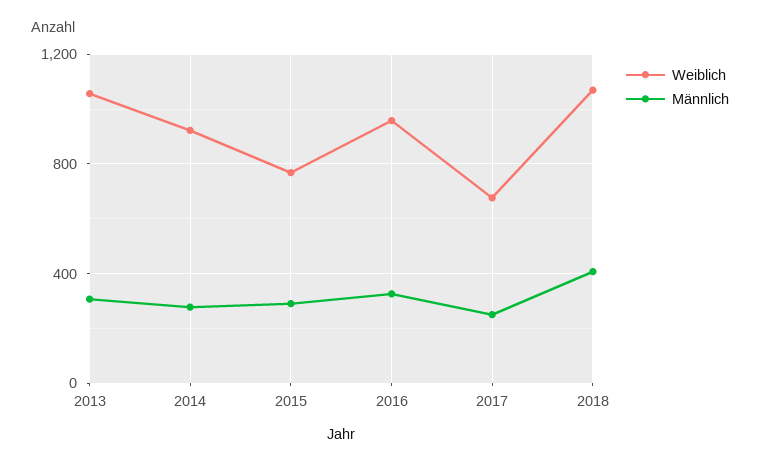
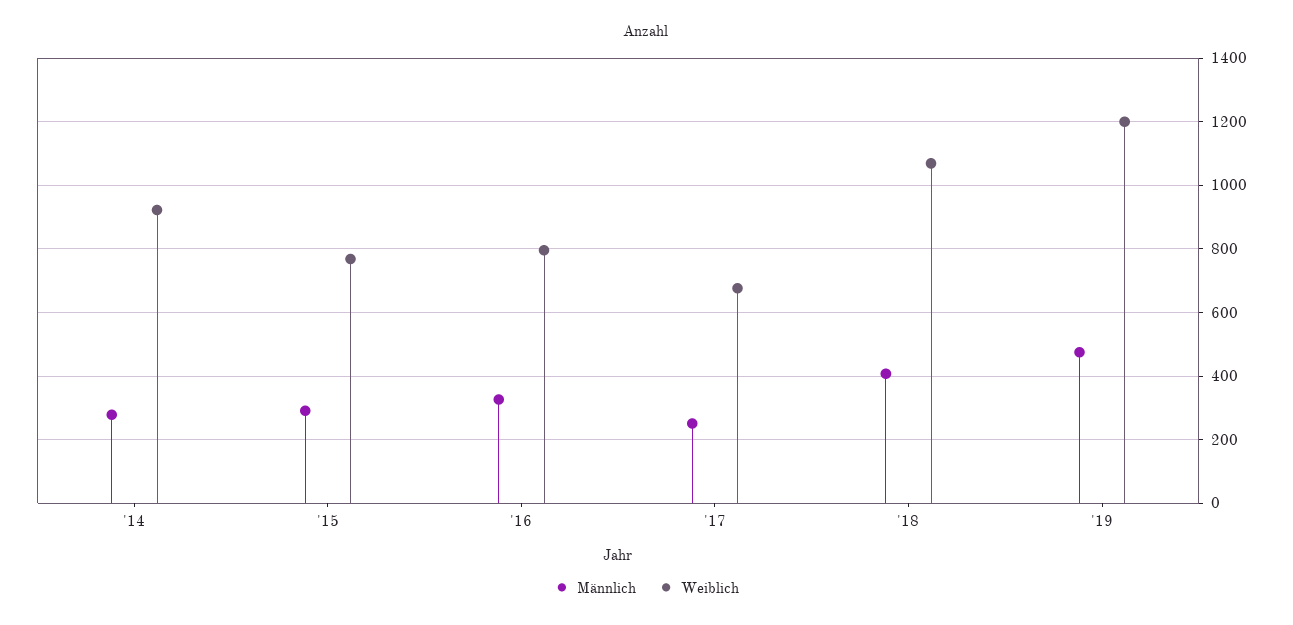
Weiblich, 2013: 1050 -> none
Männlich, 2013: 300 -> none
Weiblich, 2016: 950 -> 800
Männlich, '19: none -> 480
Weiblich, '19: none -> 1200

